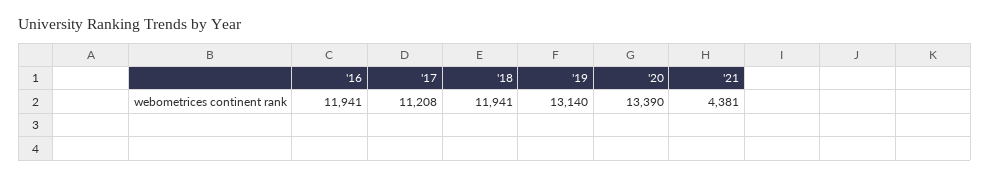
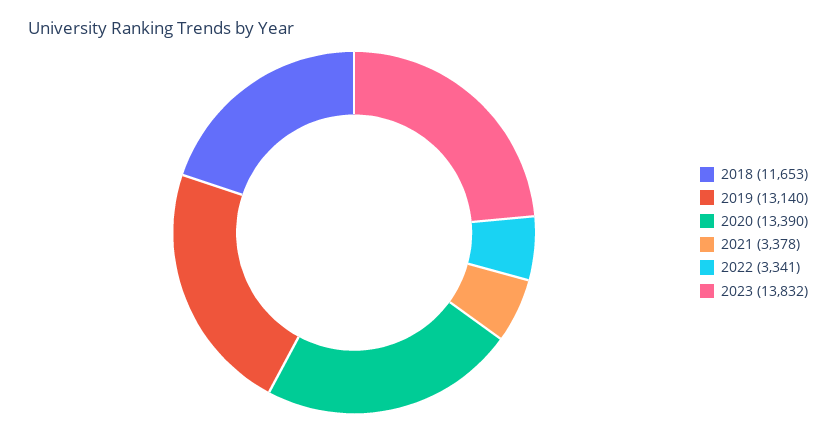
'16: 11941 -> none
'17: 11208 -> none
'18: 11941 -> 11653
'21: 4381 -> 3378
2022: none -> 3341
2023: none -> 13832

